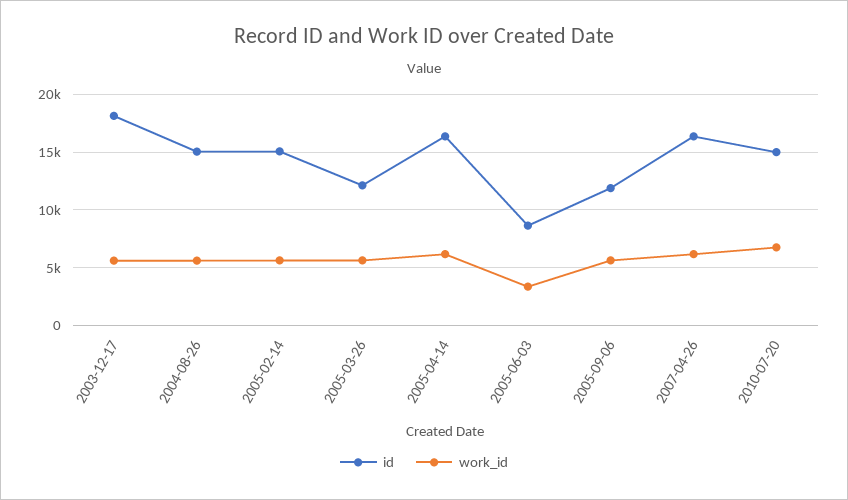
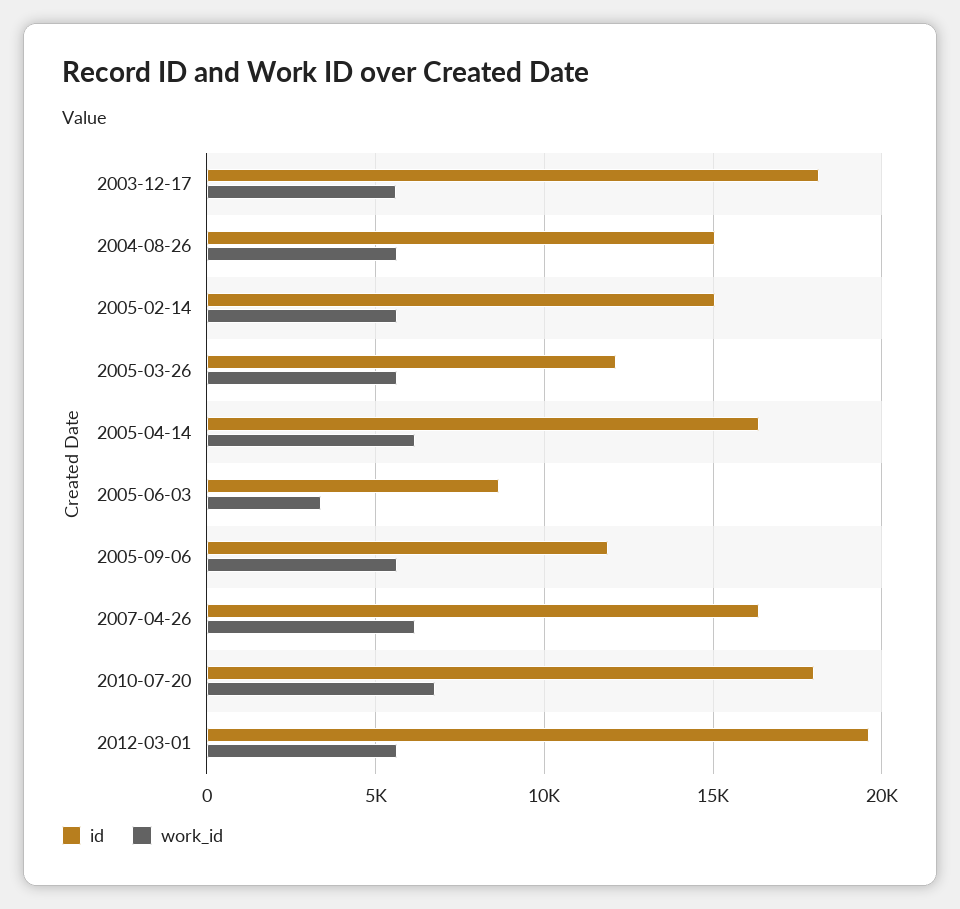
id, 2010-07-20: 15000 -> 18000
id, 2012-03-01: none -> 19500
work_id, 2012-03-01: none -> 5500

